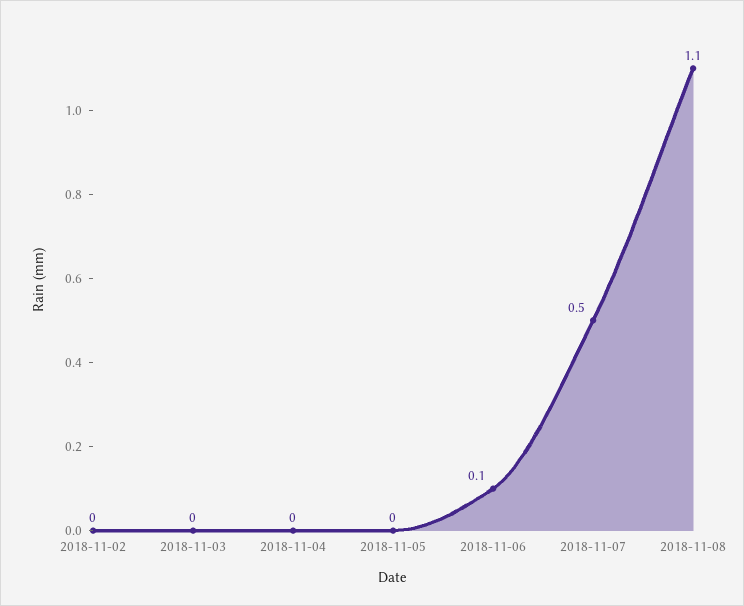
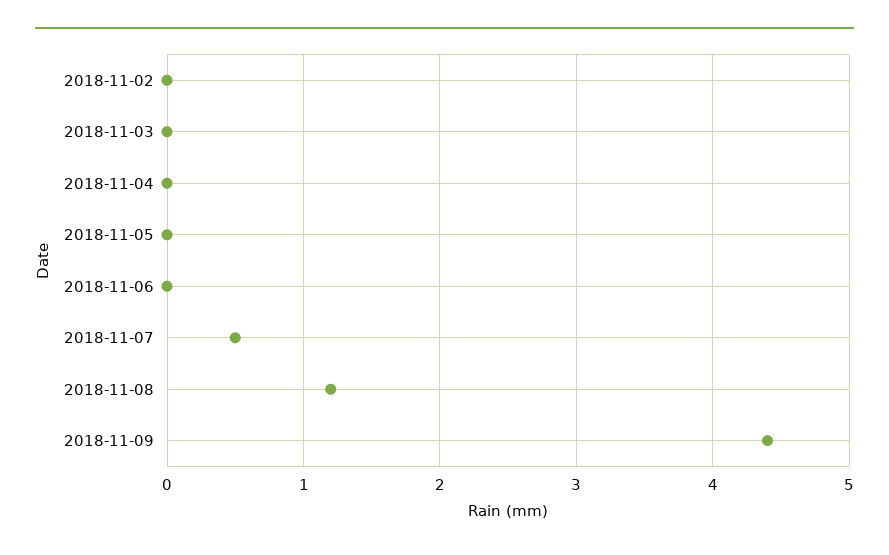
2018-11-06: 0.1 -> 0
2018-11-08: 1.1 -> 1.2
2018-11-09: none -> 4.4

